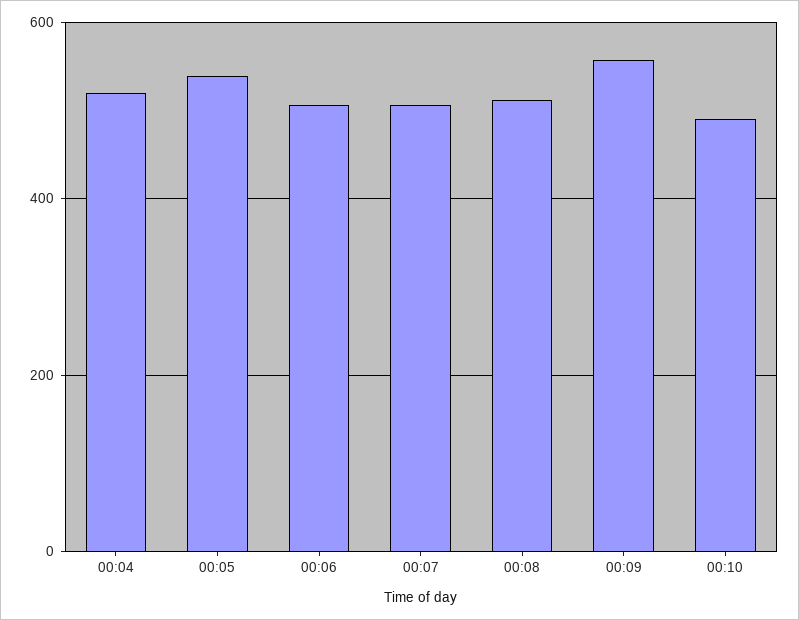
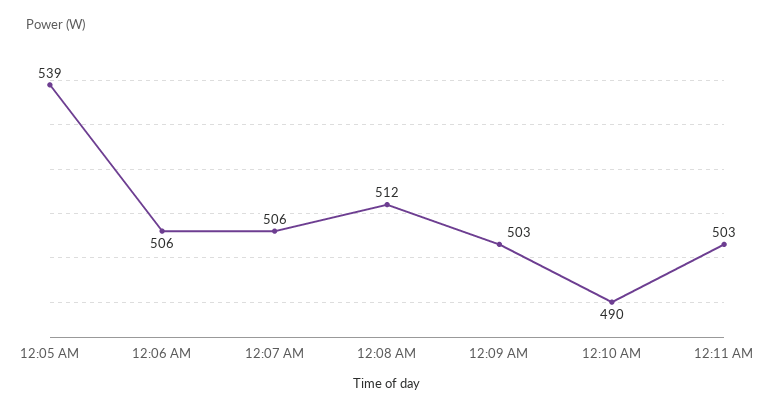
00:04: 520 -> none
00:09: 560 -> 503
12:11 AM: none -> 503

